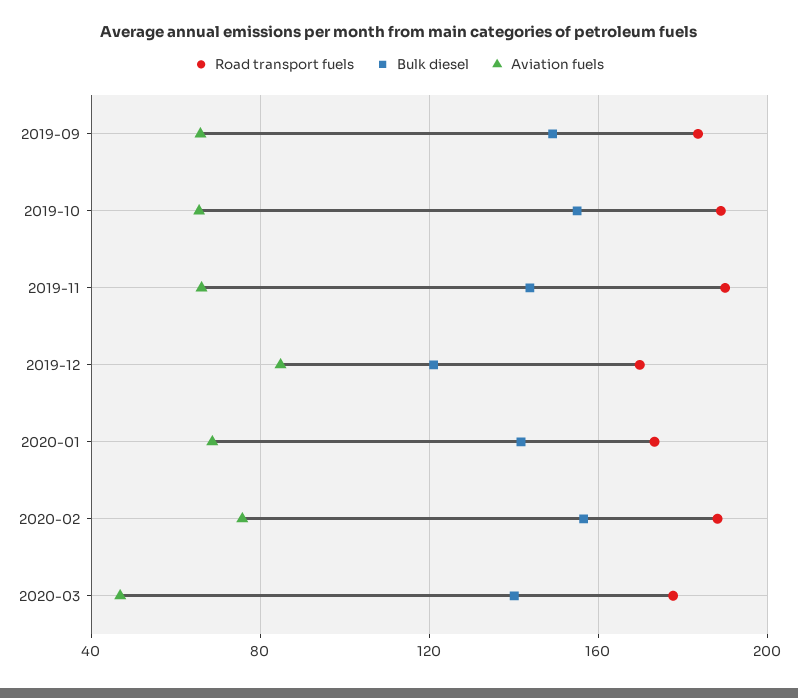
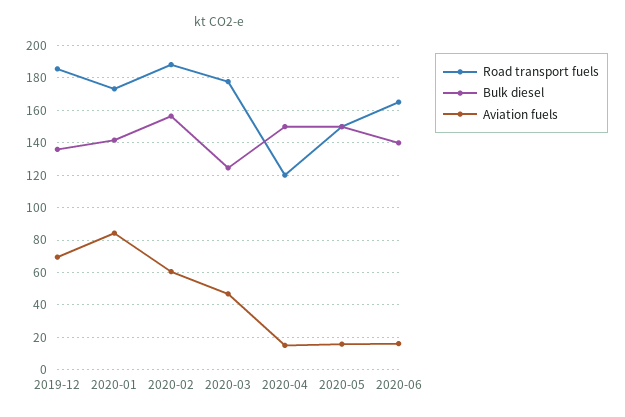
Road transport fuels, 2019-09: 185 -> none
Bulk diesel, 2019-09: 150 -> none
Aviation fuels, 2019-09: 65 -> none
Road transport fuels, 2019-10: 190 -> none
Bulk diesel, 2019-10: 155 -> none
Aviation fuels, 2019-10: 65 -> none
Road transport fuels, 2019-11: 190 -> none
Bulk diesel, 2019-11: 145 -> none
Aviation fuels, 2019-11: 65 -> none
Road transport fuels, 2019-12: 170 -> 185
Bulk diesel, 2019-12: 120 -> 135
Aviation fuels, 2019-12: 85 -> 70
Aviation fuels, 2020-01: 70 -> 85
Aviation fuels, 2020-02: 75 -> 60
Bulk diesel, 2020-03: 140 -> 125
Road transport fuels, 2020-04: none -> 120
Bulk diesel, 2020-04: none -> 150
Aviation fuels, 2020-04: none -> 15
Road transport fuels, 2020-05: none -> 150
Bulk diesel, 2020-05: none -> 150
Aviation fuels, 2020-05: none -> 15
Road transport fuels, 2020-06: none -> 165
Bulk diesel, 2020-06: none -> 140
Aviation fuels, 2020-06: none -> 15

